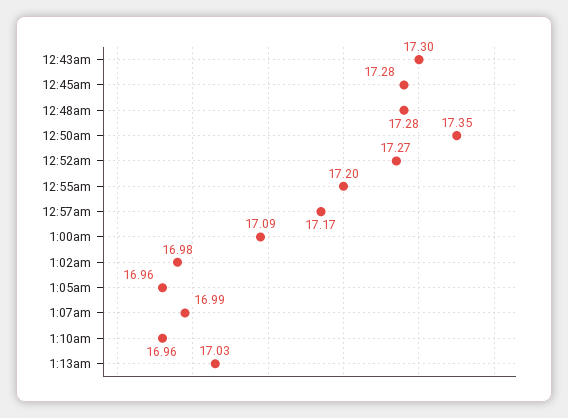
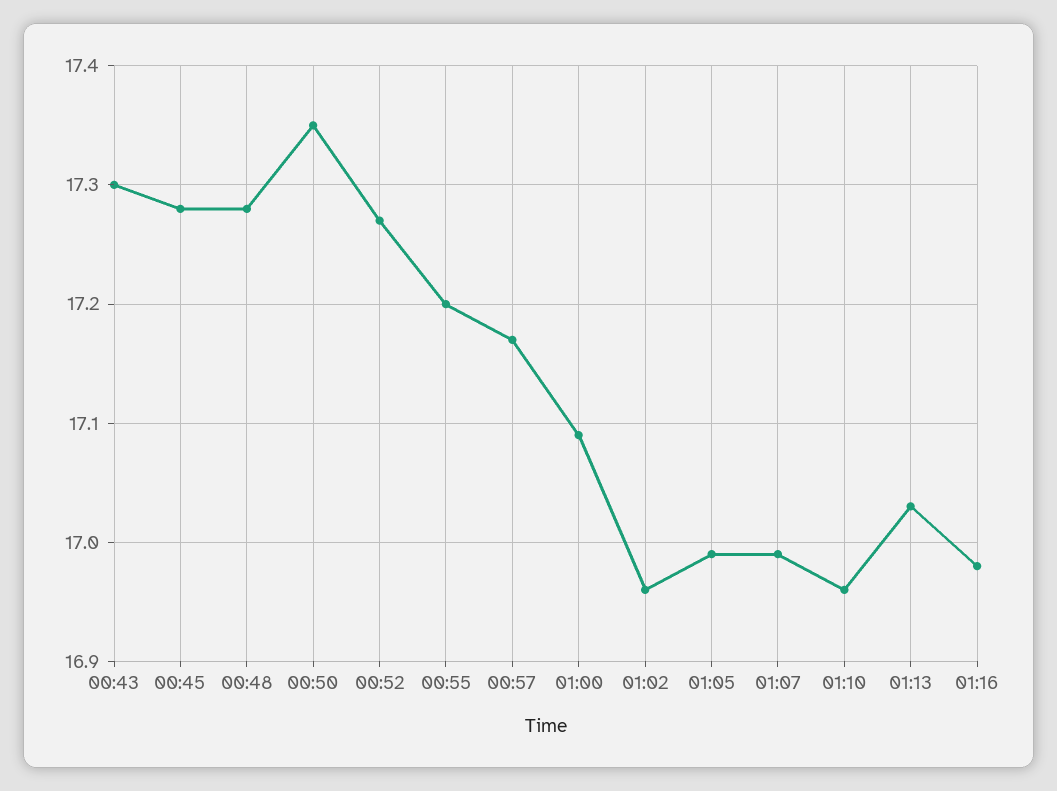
1:02am: 16.98 -> 16.96
1:05am: 16.96 -> 16.99
01:16: none -> 16.98

